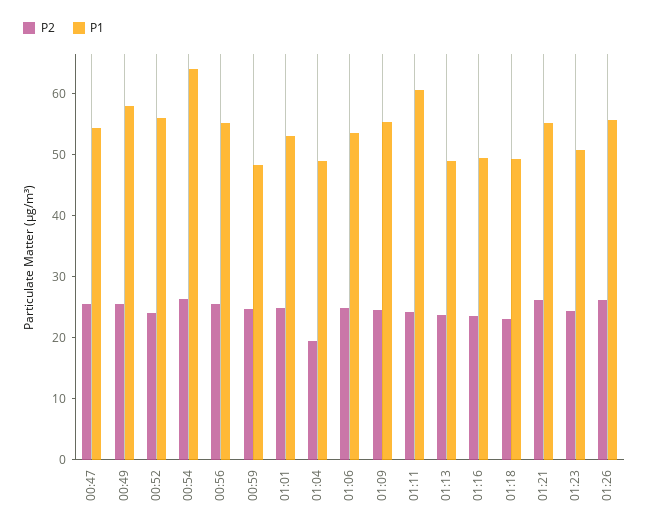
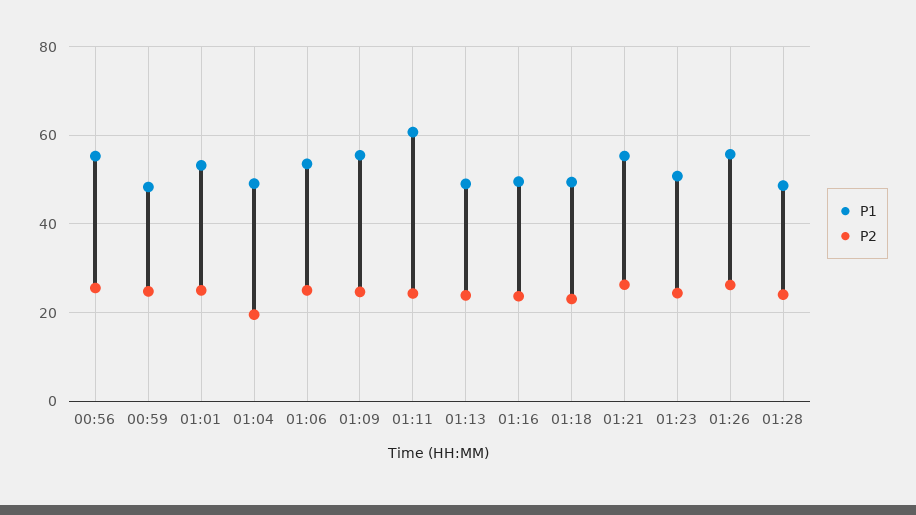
P2, 00:47: 26 -> none
P1, 00:47: 54 -> none
P2, 00:49: 26 -> none
P1, 00:49: 58 -> none
P2, 00:52: 24 -> none
P1, 00:52: 56 -> none
P2, 00:54: 26 -> none
P1, 00:54: 64 -> none
P1, 01:28: none -> 48
P2, 01:28: none -> 24

